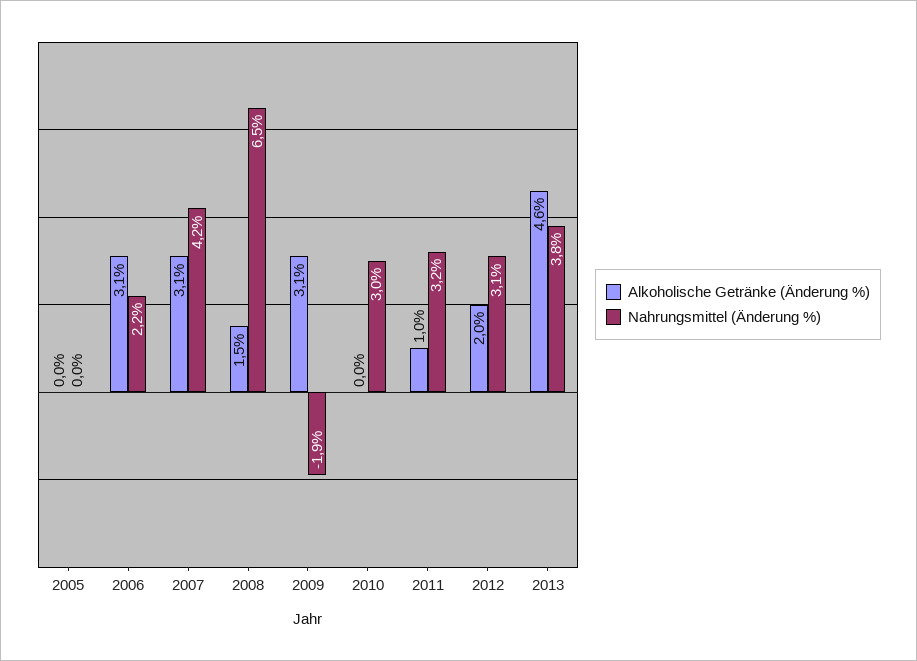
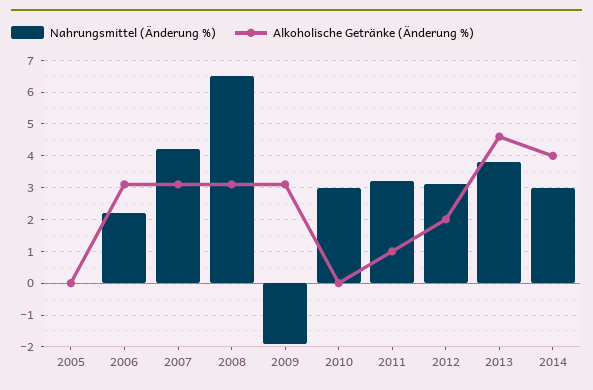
Alkoholische Getränke (Änderung %), 2008: 1.5 -> 3
Nahrungsmittel (Änderung %), 2014: none -> 3
Alkoholische Getränke (Änderung %), 2014: none -> 4

